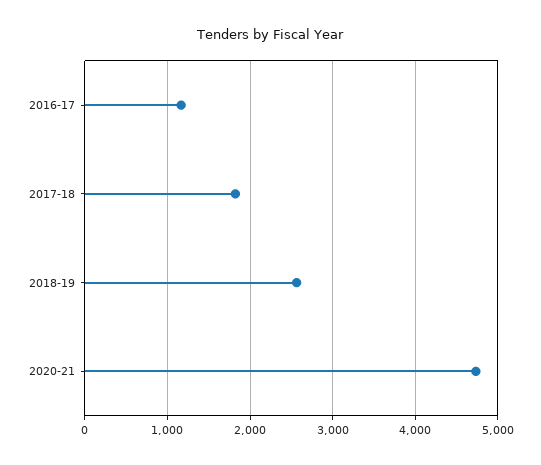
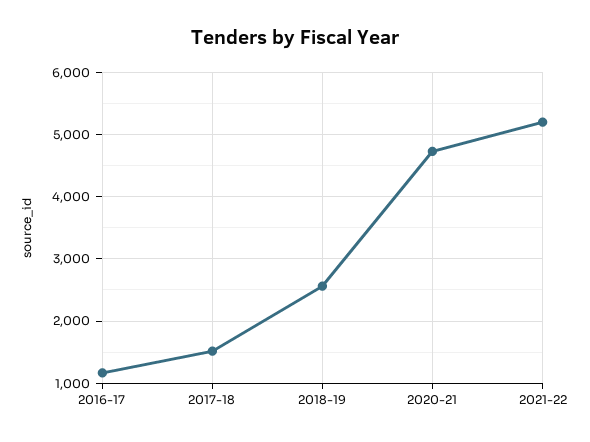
2017-18: 1800 -> 1500
2021-22: none -> 5200

